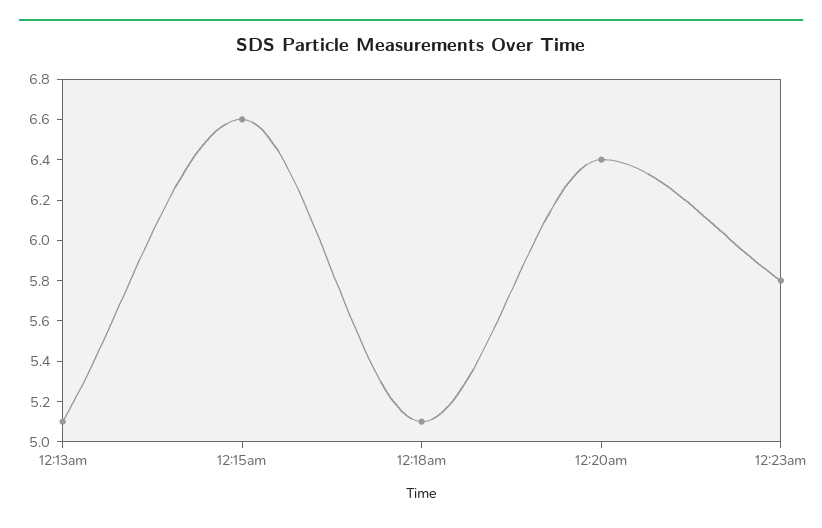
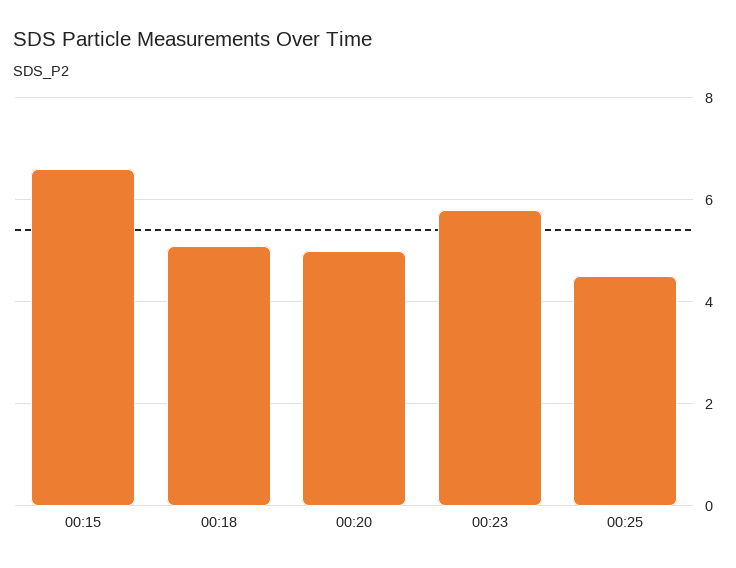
12:13am: 5.1 -> none
12:20am: 6.4 -> 5
00:25: none -> 4.5

